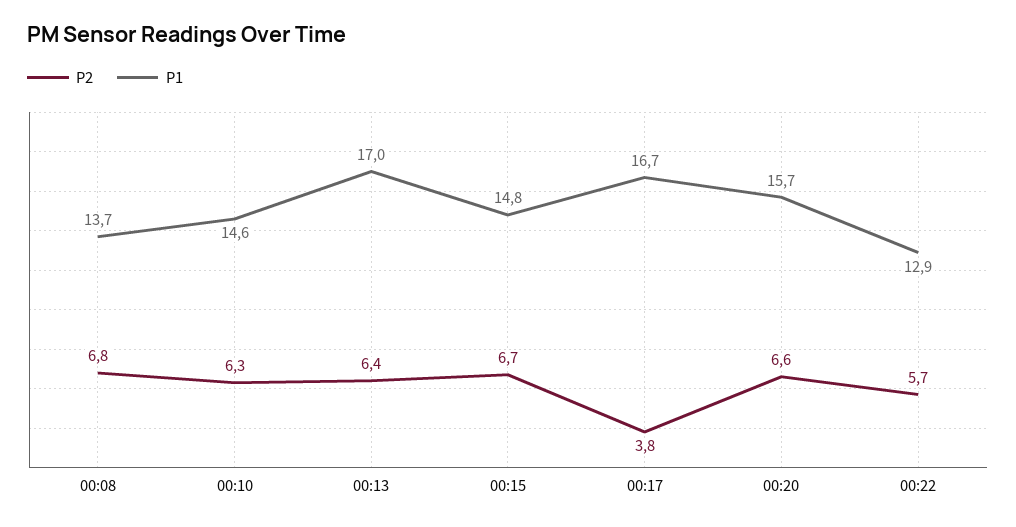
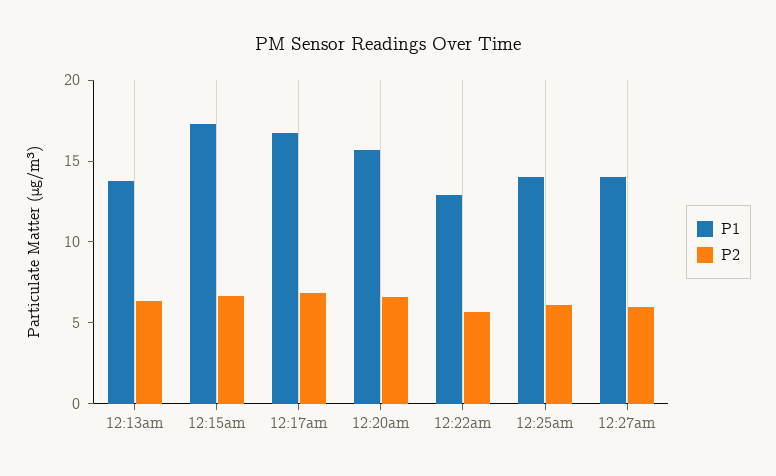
P2, 00:08: 6.8 -> none
P1, 00:08: 13.7 -> none
P2, 00:10: 6.3 -> none
P1, 00:10: 14.6 -> none
P1, 00:13: 17 -> 14
P1, 00:15: 14.8 -> 17
P2, 00:17: 3.8 -> 7
P1, 12:25am: none -> 14
P2, 12:25am: none -> 6
P1, 12:27am: none -> 14
P2, 12:27am: none -> 6

